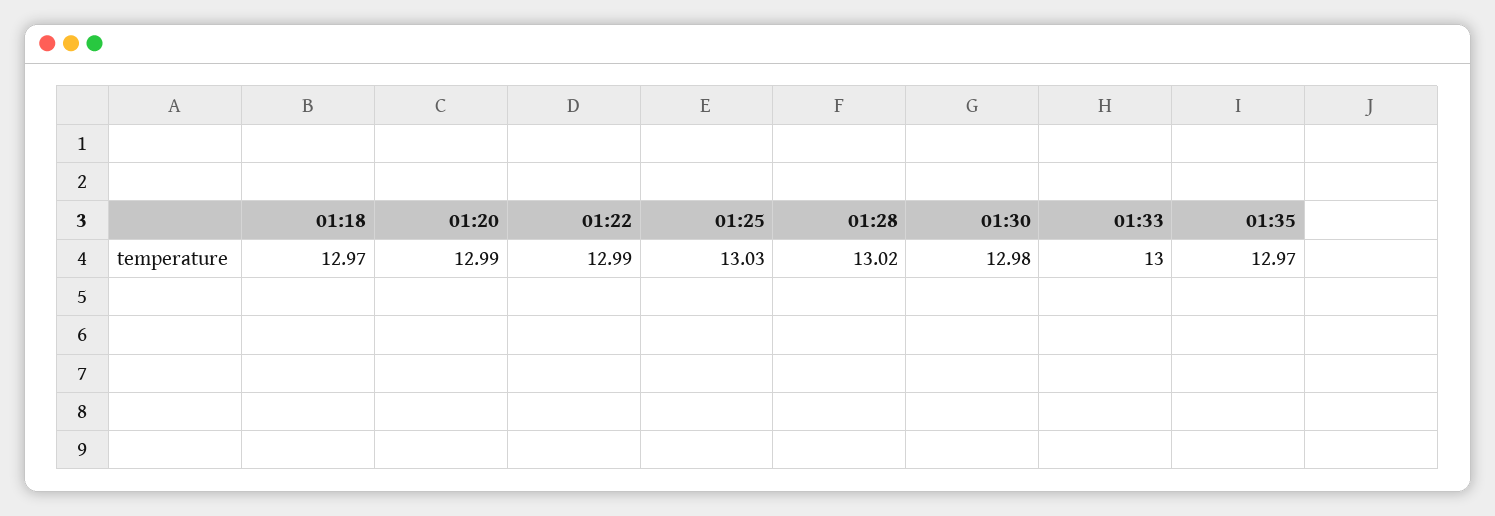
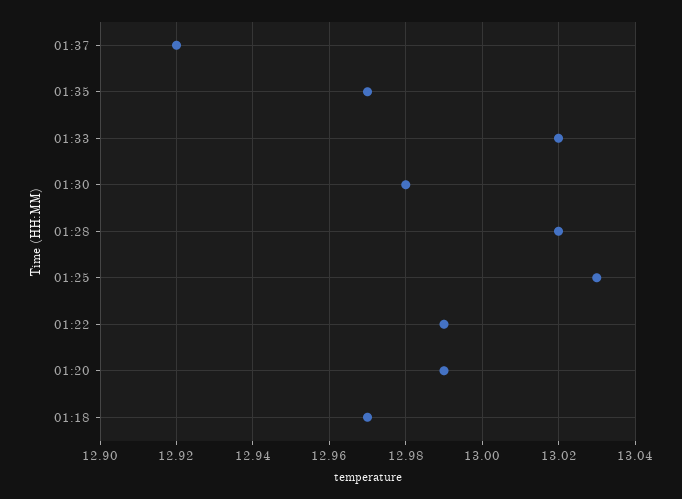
01:33: 13 -> 13.02
01:37: none -> 12.92

